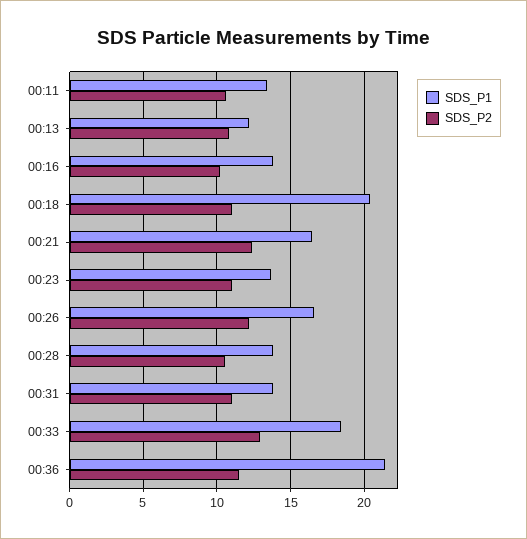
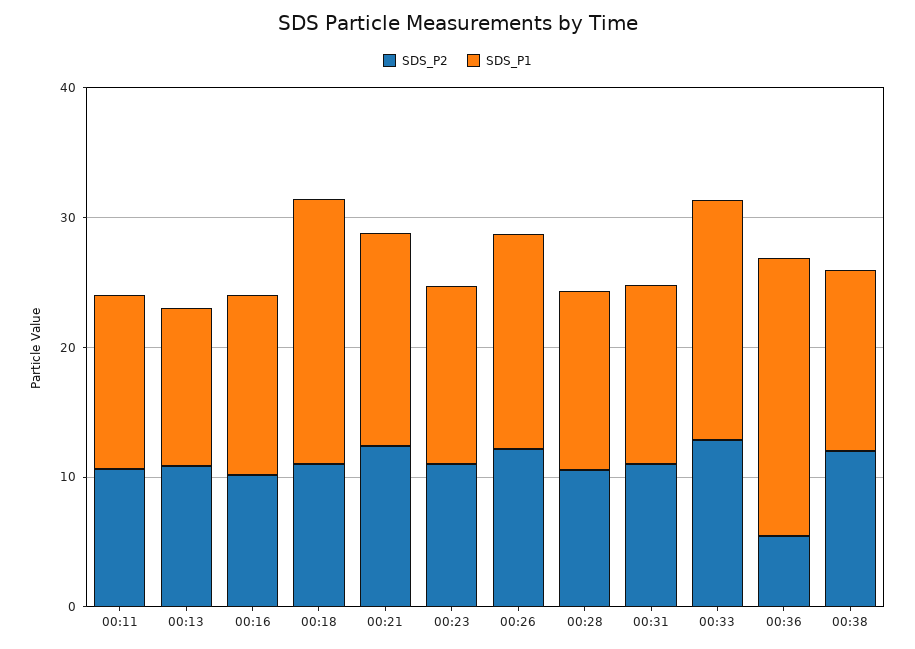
SDS_P2, 00:36: 11.5 -> 6
SDS_P2, 00:38: none -> 12
SDS_P1, 00:38: none -> 14

